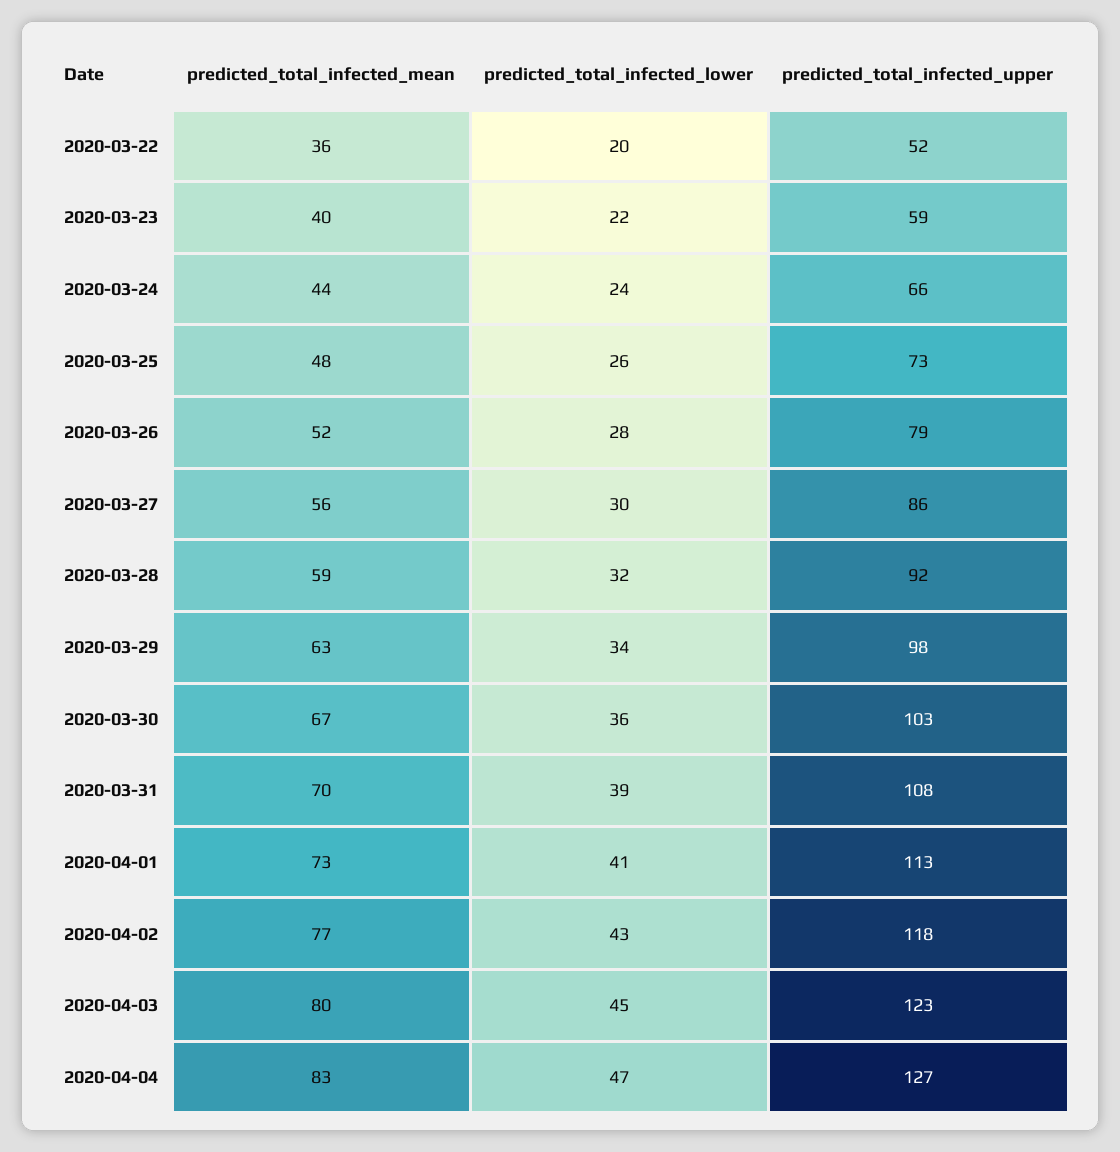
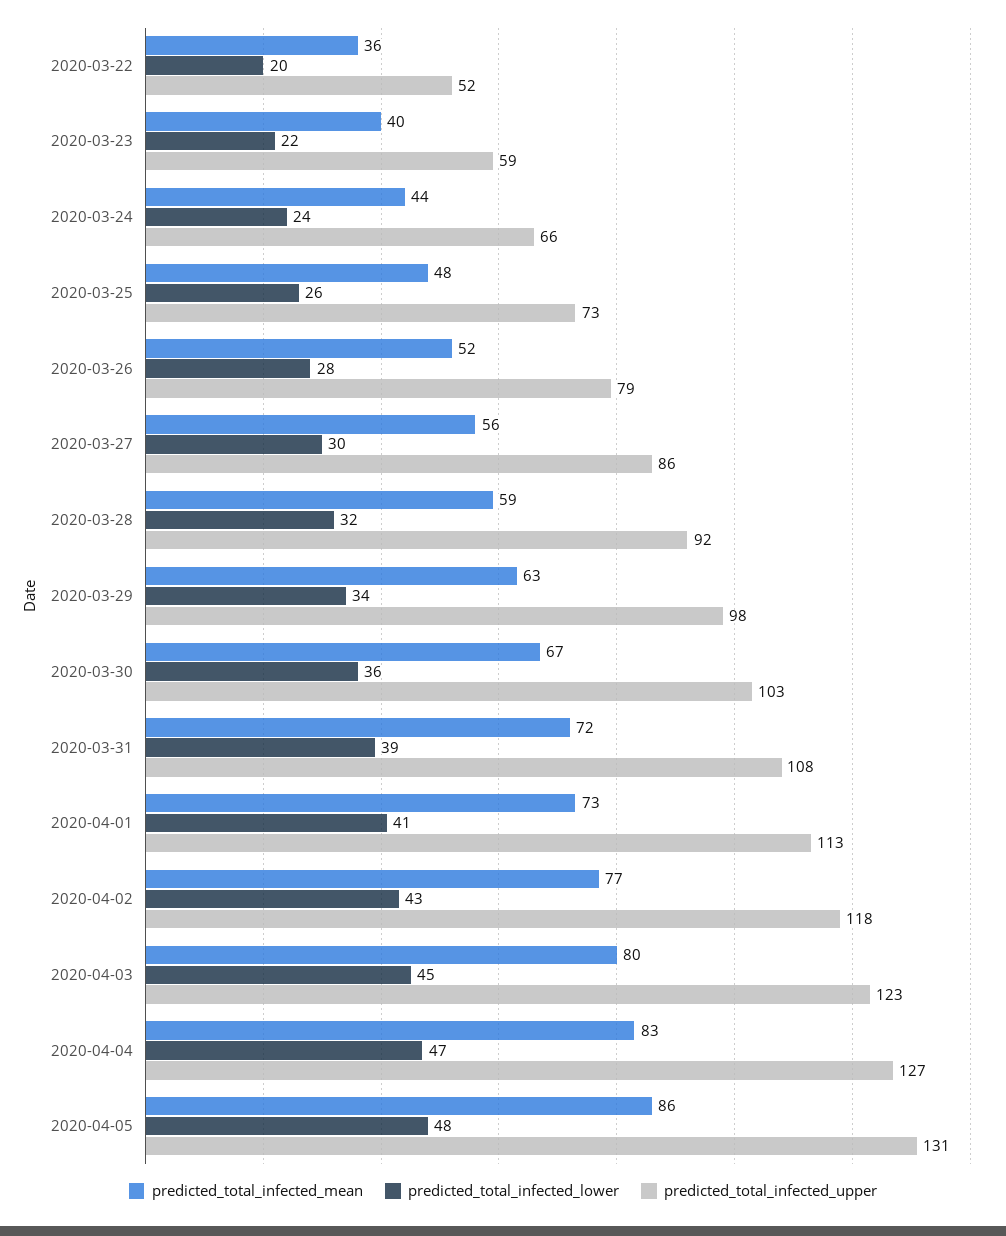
predicted_total_infected_mean, 2020-03-31: 70 -> 72
predicted_total_infected_mean, 2020-04-05: none -> 86
predicted_total_infected_lower, 2020-04-05: none -> 48
predicted_total_infected_upper, 2020-04-05: none -> 131

